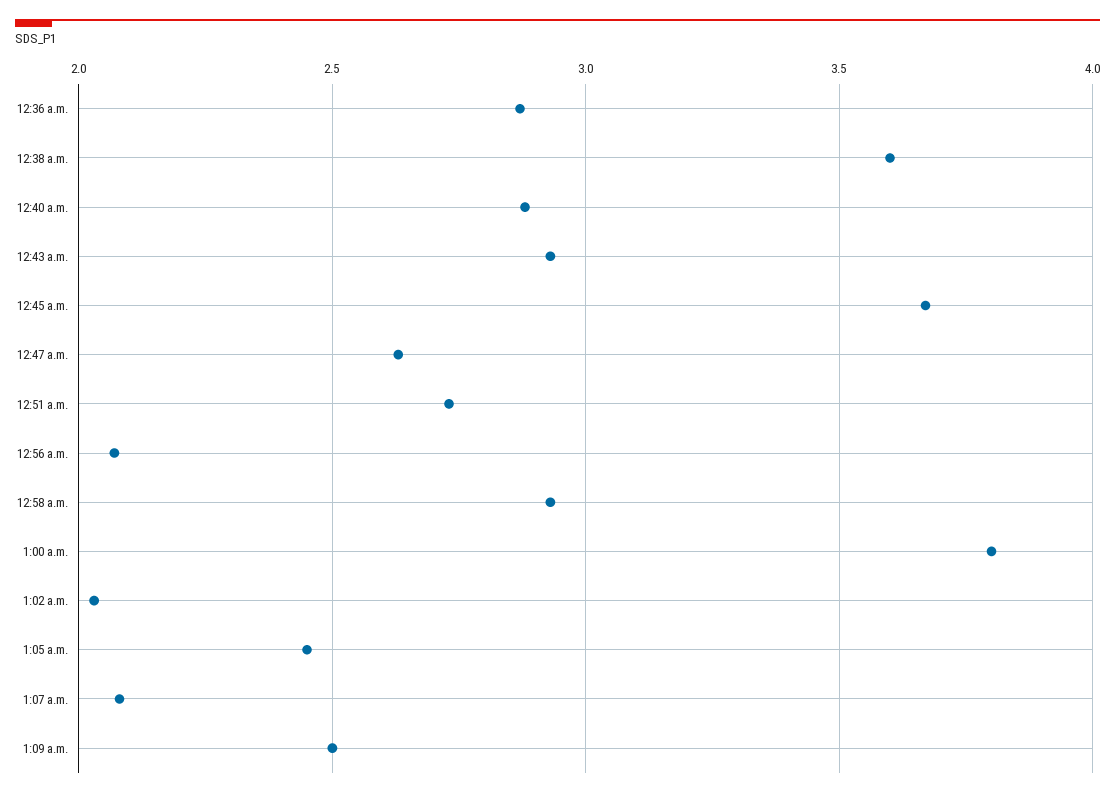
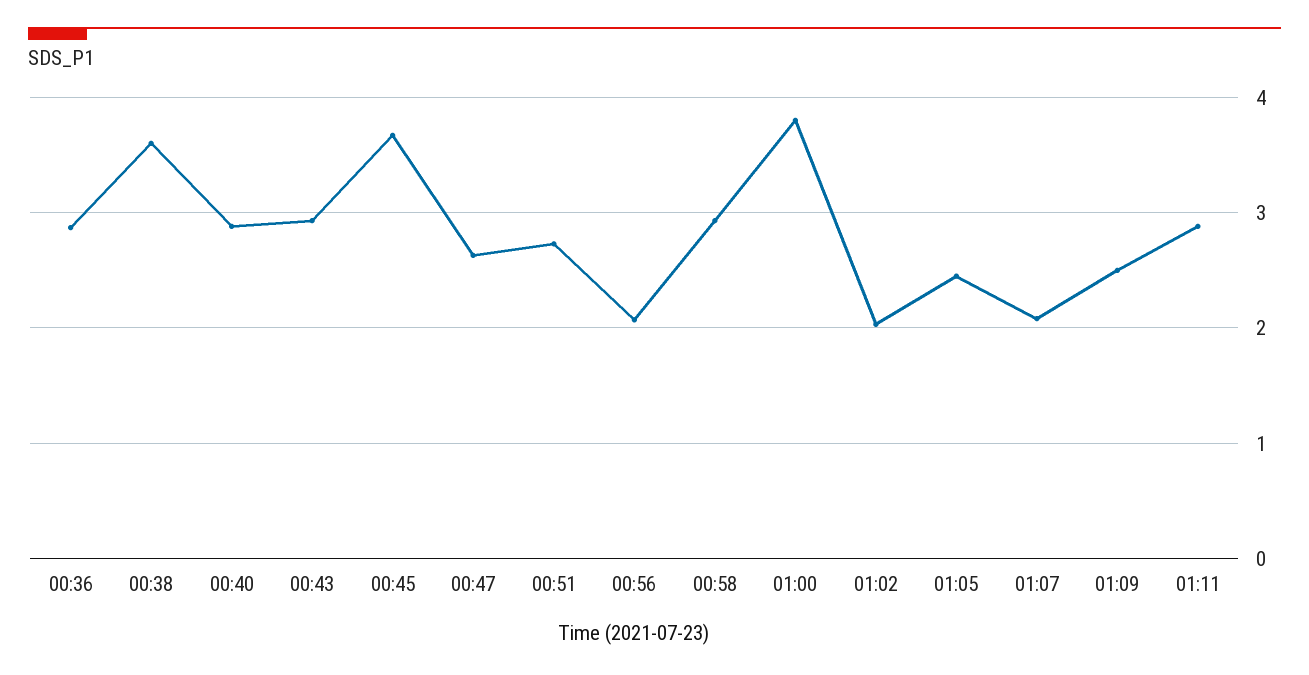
01:11: none -> 2.9

